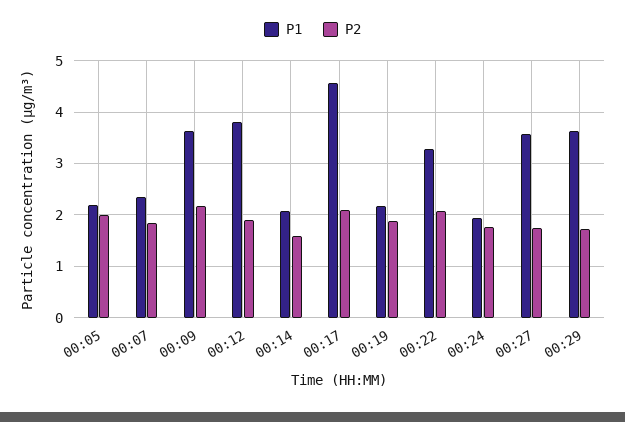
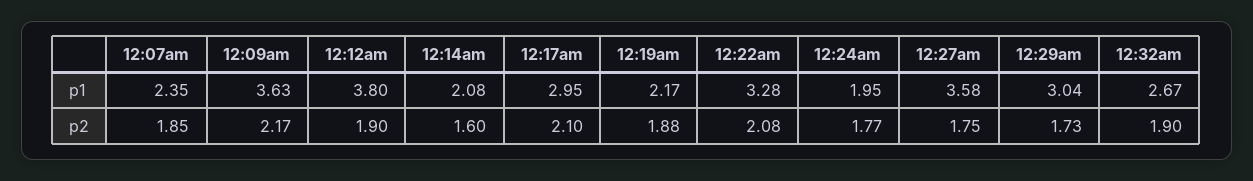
P1, 00:05: 2.2 -> none
P2, 00:05: 2 -> none
P1, 00:17: 4.6 -> 2.95
P1, 00:29: 3.6 -> 3.04
P1, 12:32am: none -> 2.67
P2, 12:32am: none -> 1.9

